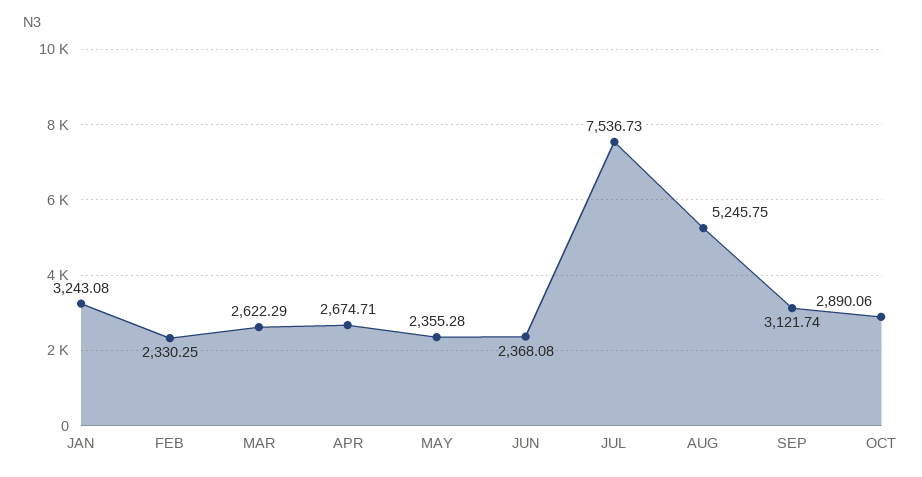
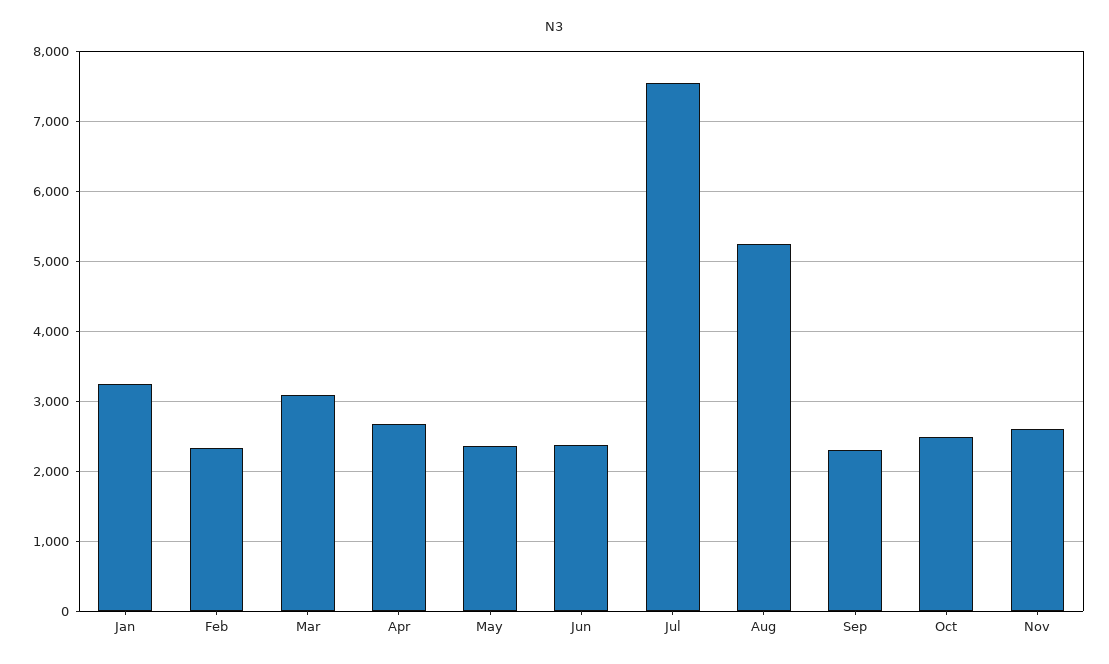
MAR: 2622.29 -> 3100
SEP: 3121.74 -> 2300
OCT: 2890.06 -> 2500
Nov: none -> 2600

